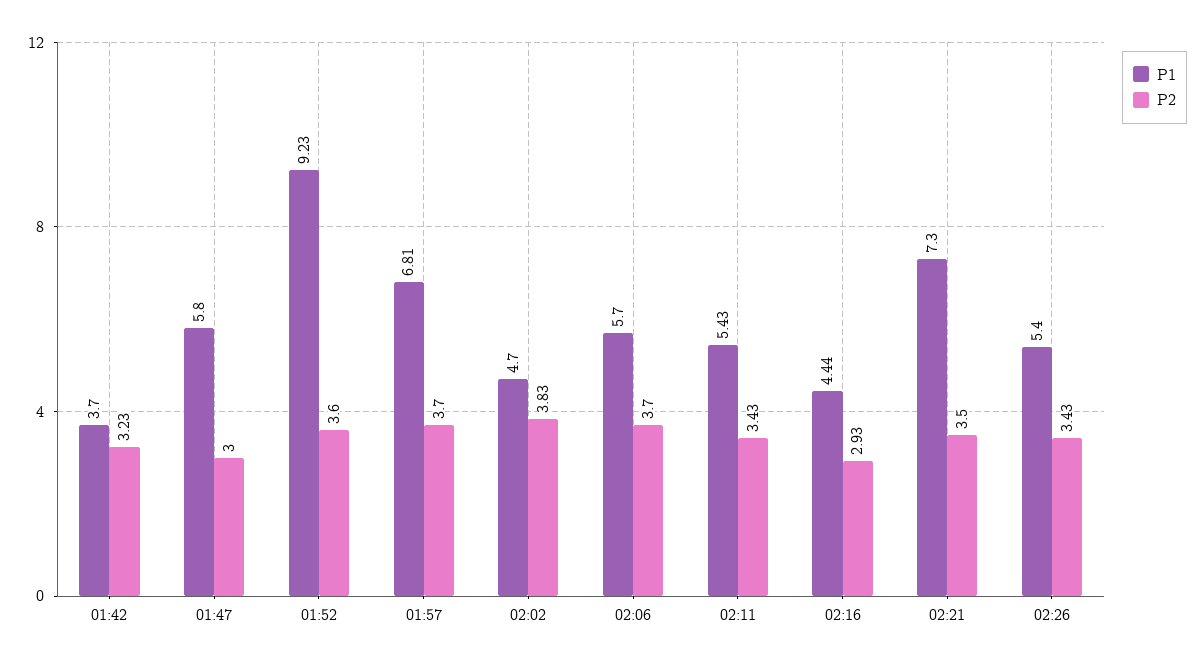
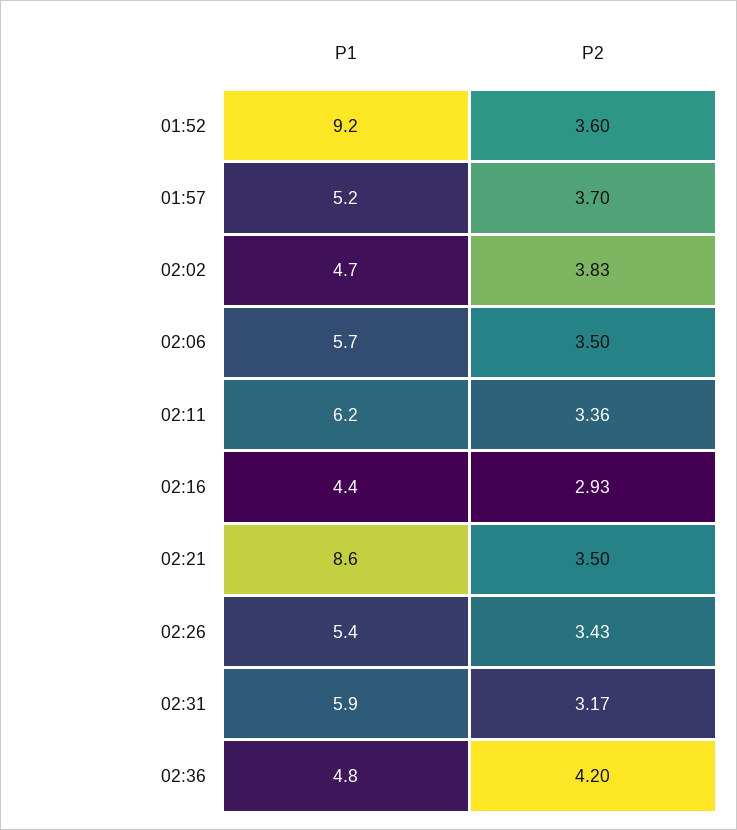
P1, 01:42: 3.7 -> none
P2, 01:42: 3.23 -> none
P1, 01:47: 5.8 -> none
P2, 01:47: 3 -> none
P1, 01:57: 6.81 -> 5.2
P2, 02:06: 3.7 -> 3.5
P1, 02:11: 5.43 -> 6.2
P2, 02:11: 3.43 -> 3.36
P1, 02:21: 7.3 -> 8.6
P1, 02:31: none -> 5.9
P2, 02:31: none -> 3.17
P1, 02:36: none -> 4.8
P2, 02:36: none -> 4.2

